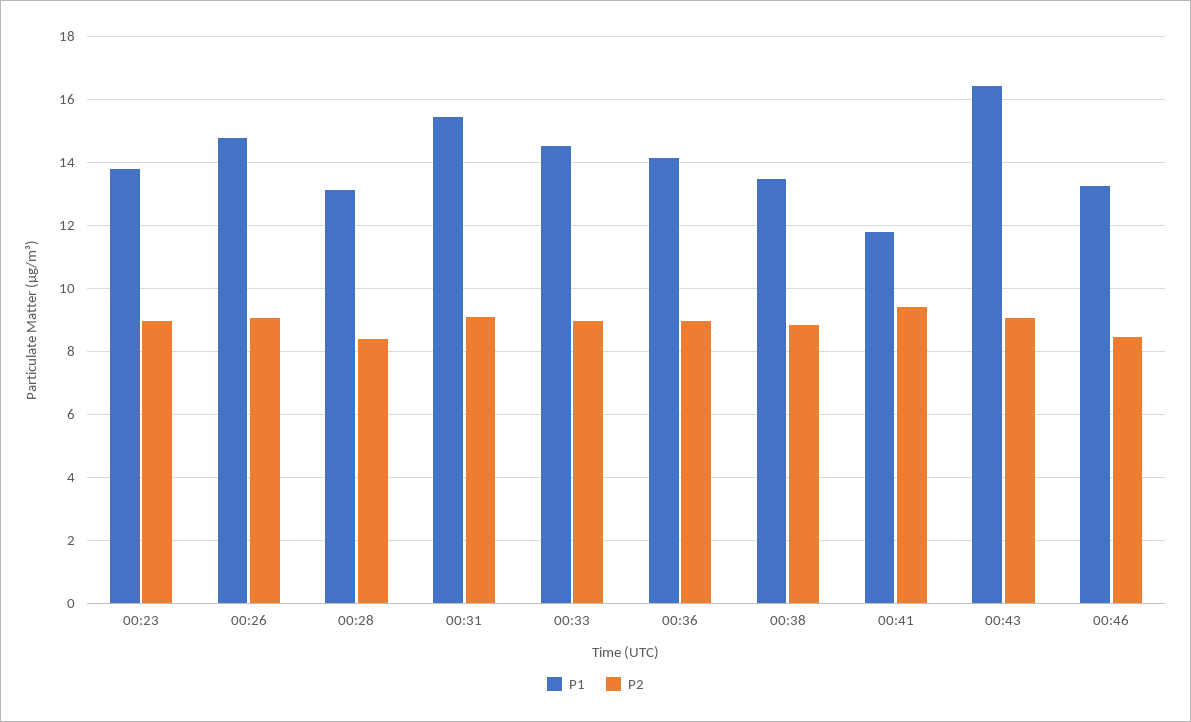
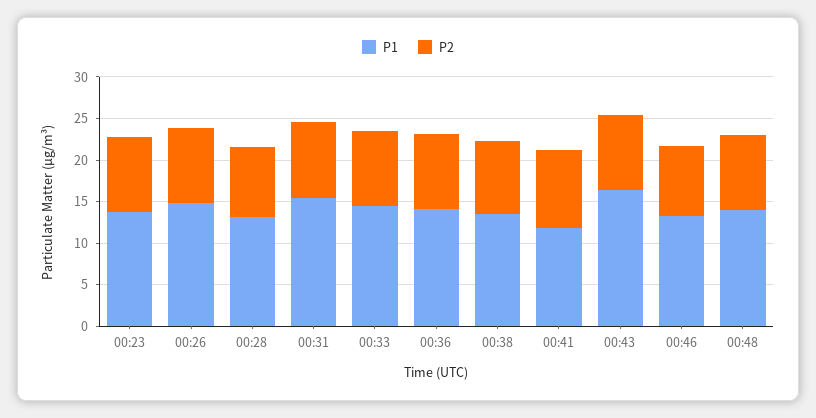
P1, 00:48: none -> 14
P2, 00:48: none -> 9

